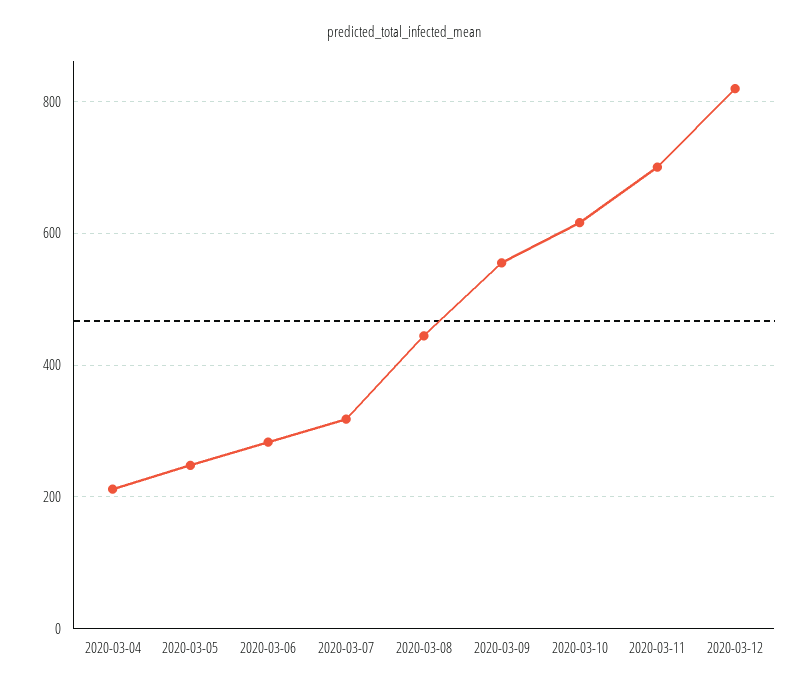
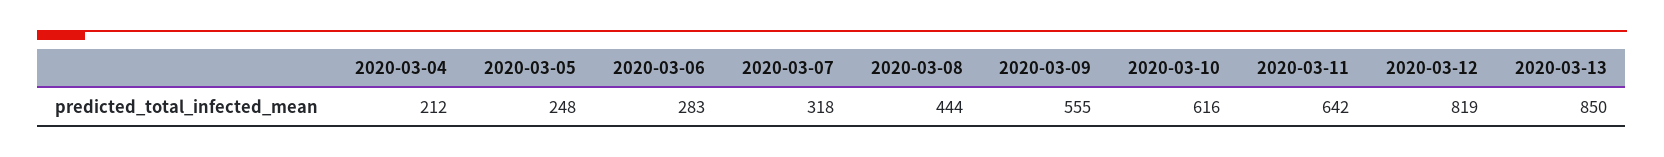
2020-03-11: 700 -> 642
2020-03-13: none -> 850

